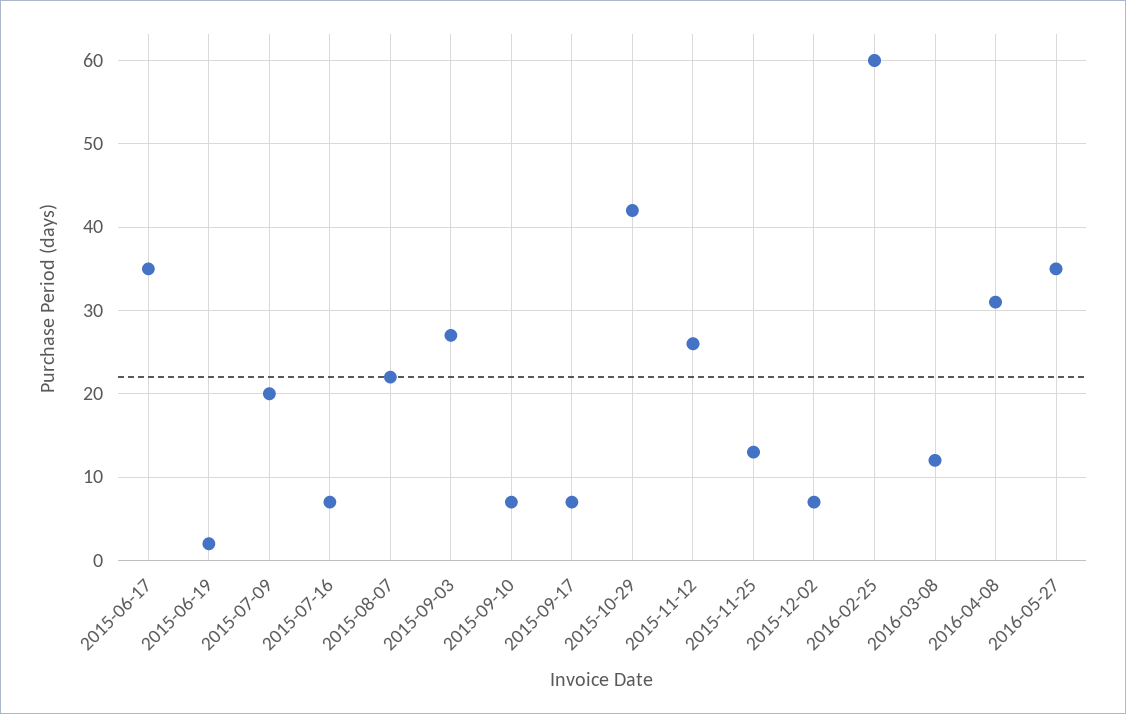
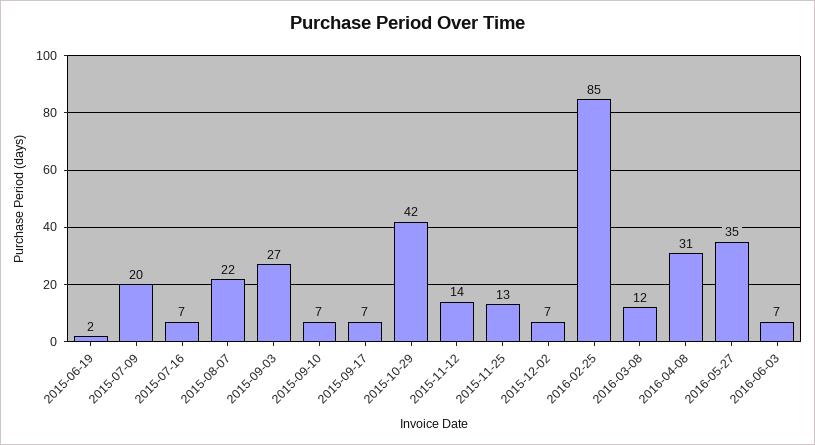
2015-06-17: 35 -> none
2015-11-12: 26 -> 14
2016-02-25: 60 -> 85
2016-06-03: none -> 7

